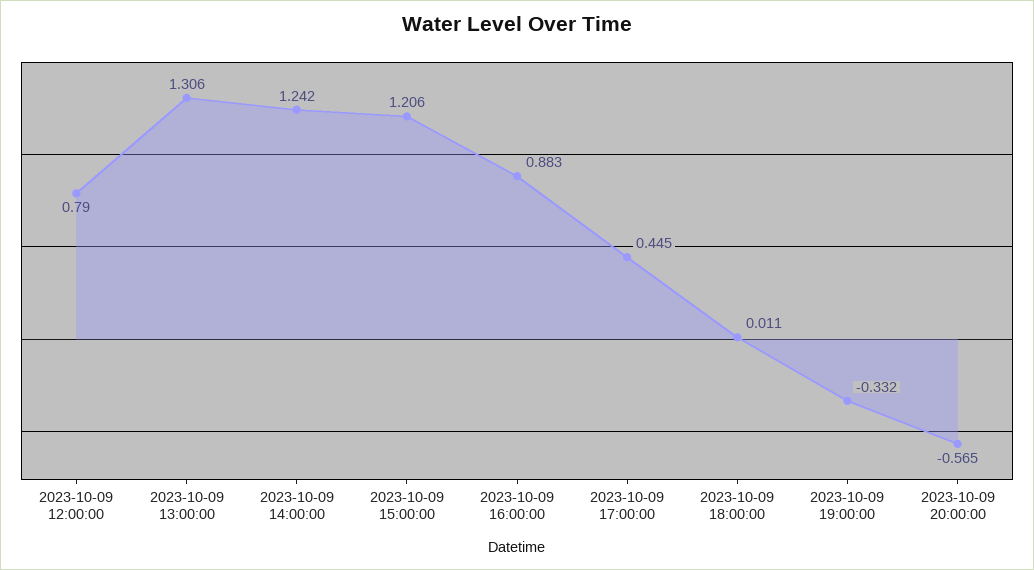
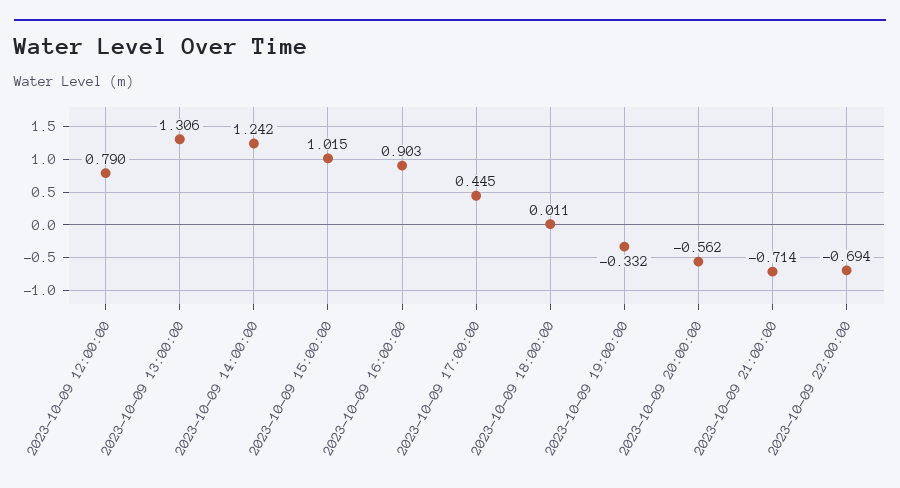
2023-10-09 15:00:00: 1.206 -> 1.015
2023-10-09 16:00:00: 0.883 -> 0.903
2023-10-09 20:00:00: -0.565 -> -0.562
2023-10-09 21:00:00: none -> -0.714
2023-10-09 22:00:00: none -> -0.694

